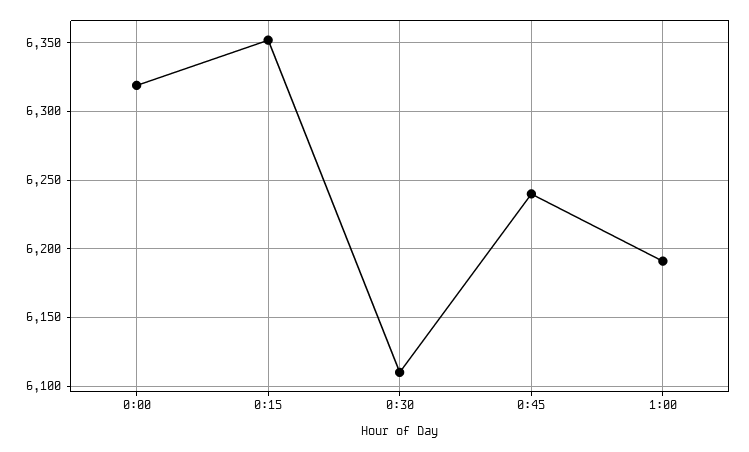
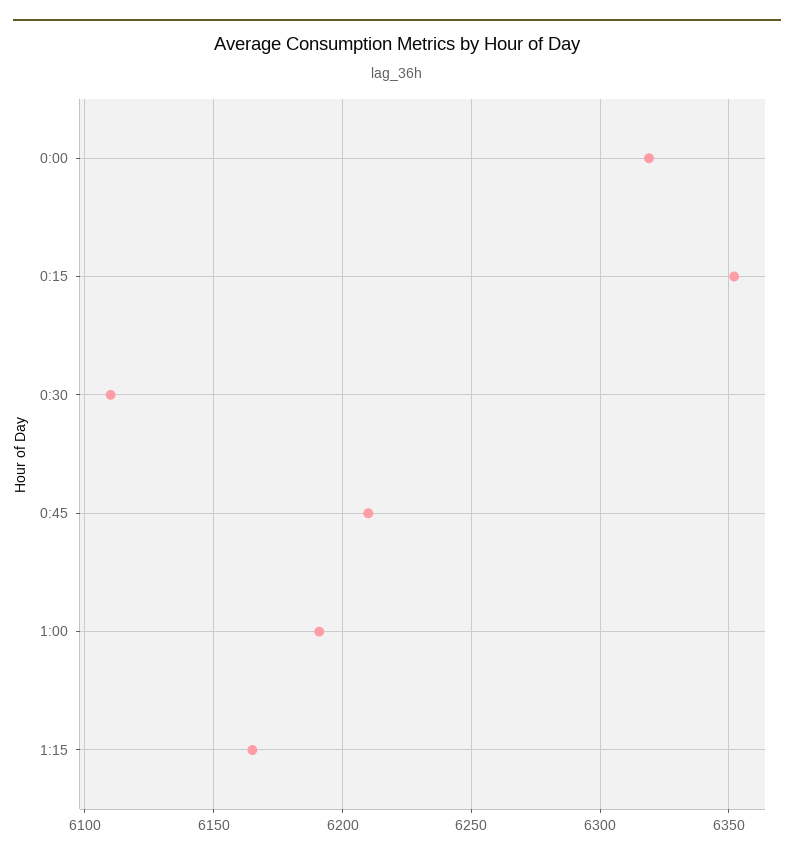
0:45: 6240 -> 6210
1:15: none -> 6165

